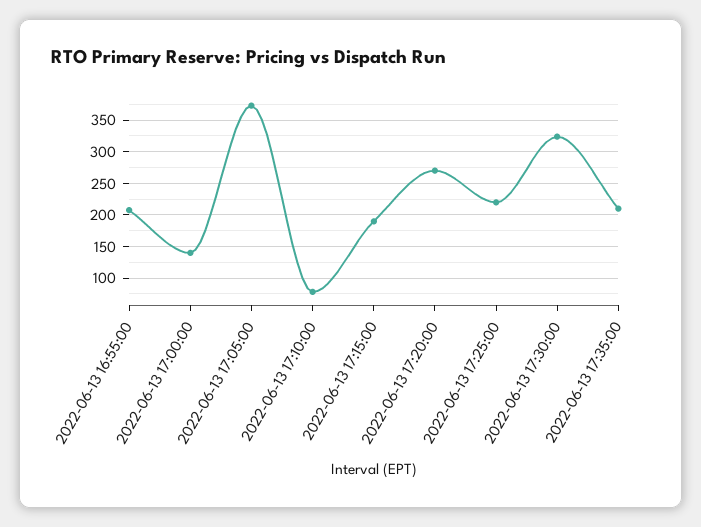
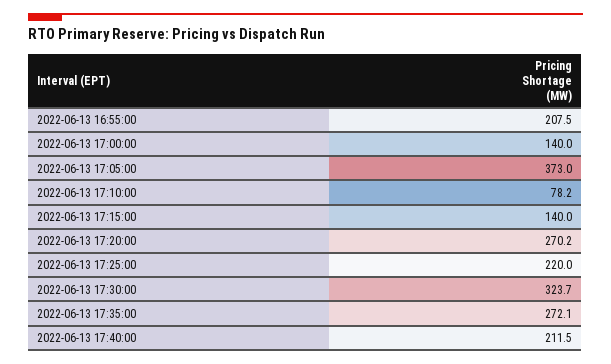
2022-06-13 17:15:00: 190 -> 140
2022-06-13 17:35:00: 210 -> 272.1
2022-06-13 17:40:00: none -> 211.5

